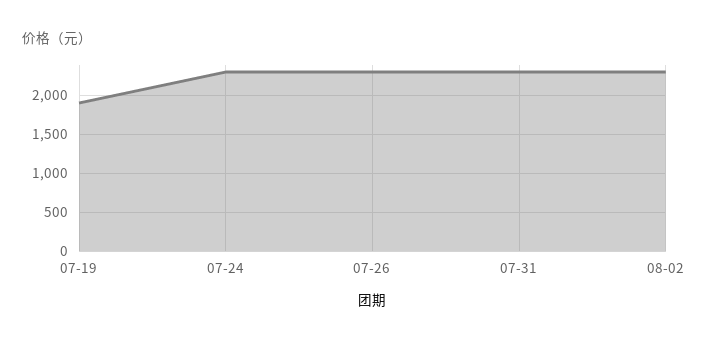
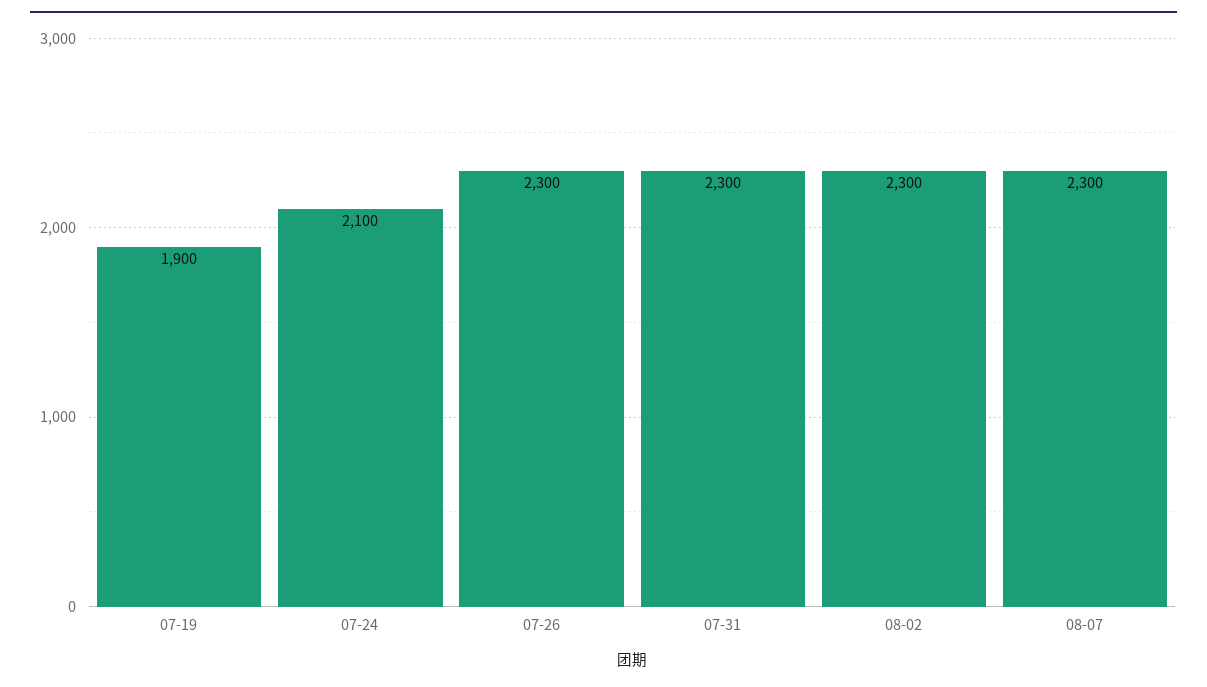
07-24: 2300 -> 2100
08-07: none -> 2300

